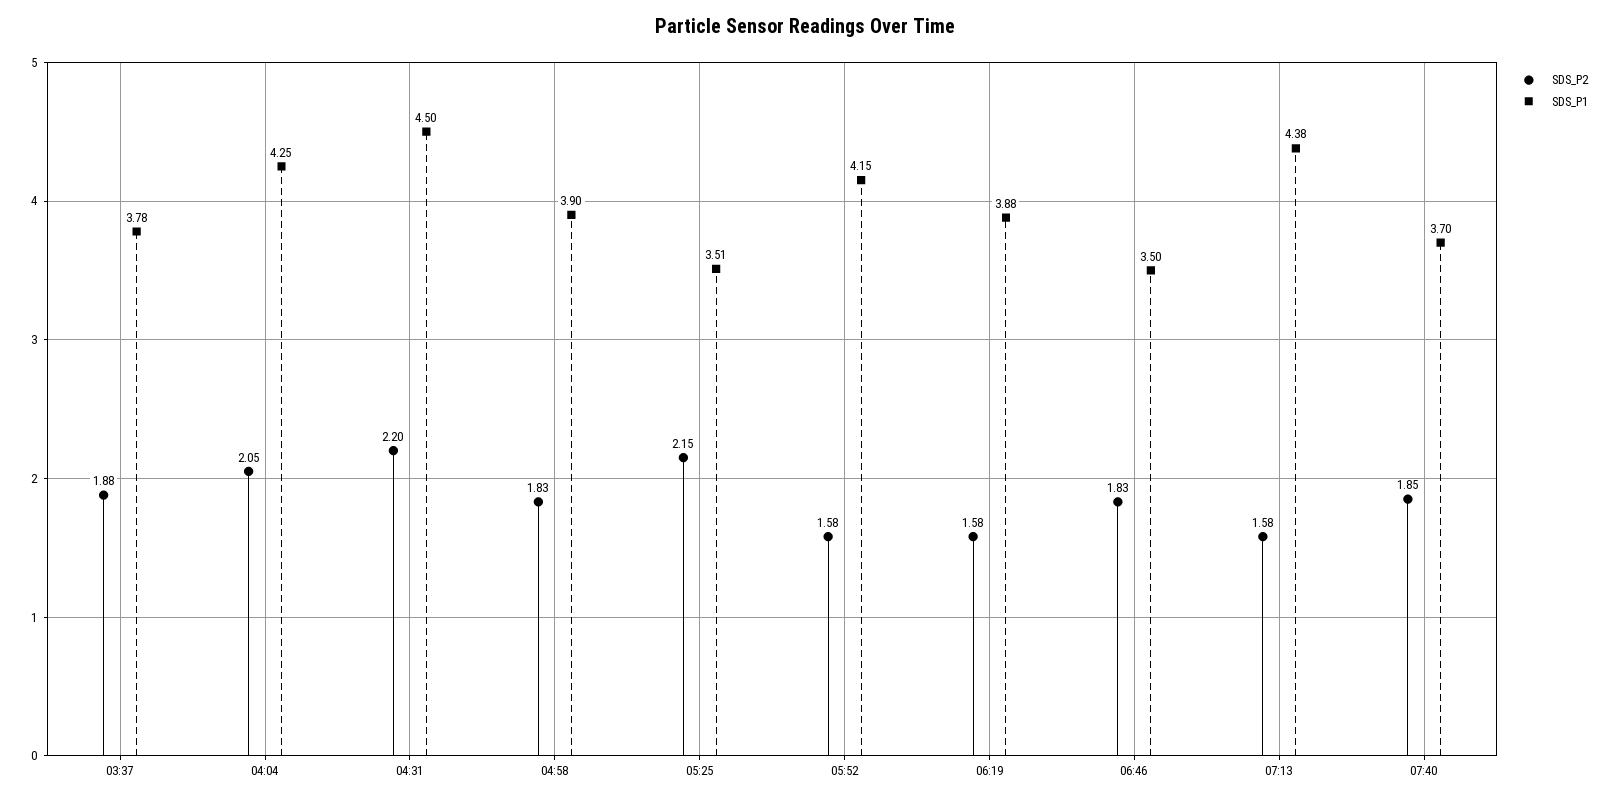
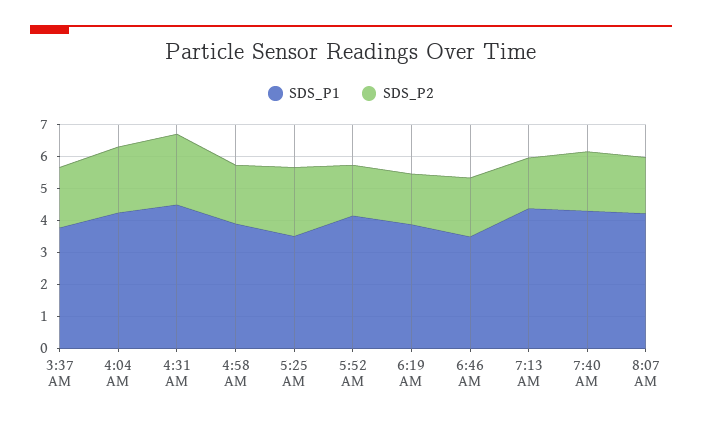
SDS_P1, 07:40: 3.7 -> 4.25
SDS_P1, 8:07 AM: none -> 4.25
SDS_P2, 8:07 AM: none -> 1.75

